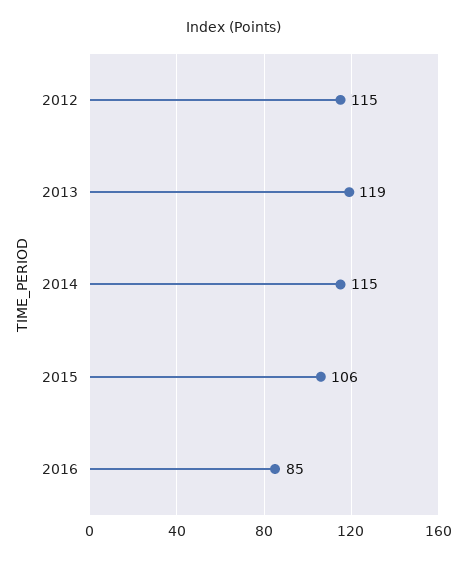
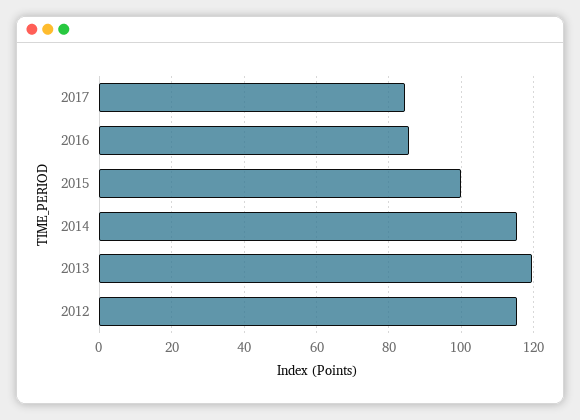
2015: 106 -> 100
2017: none -> 84

